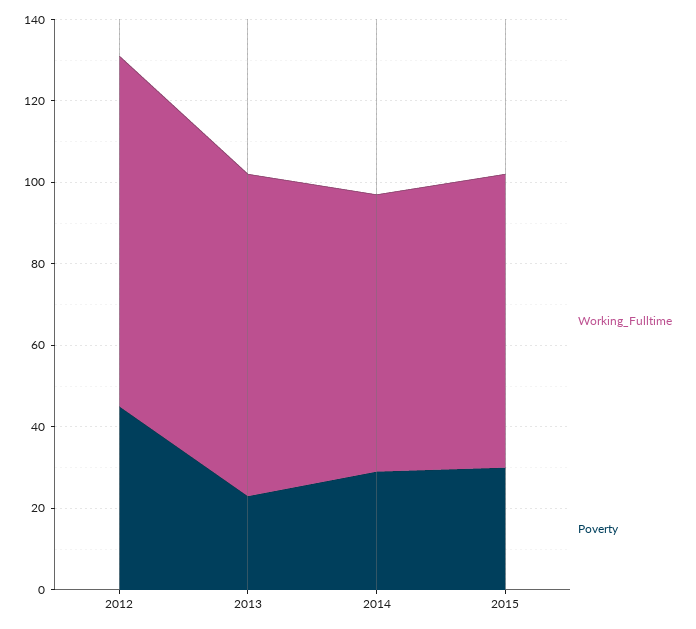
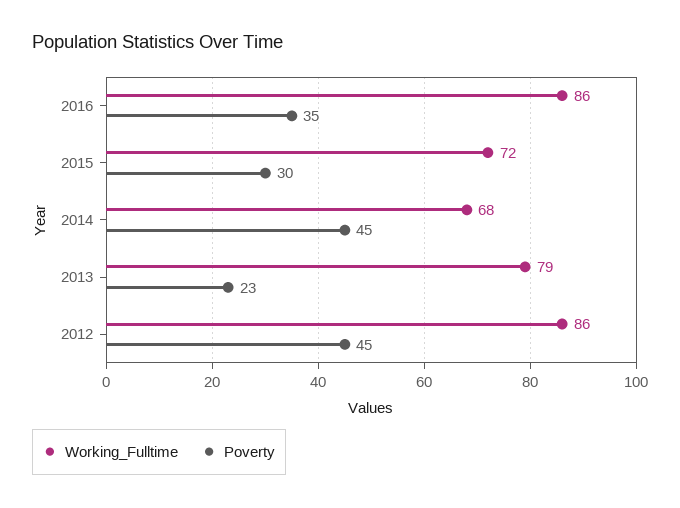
Poverty, 2014: 30 -> 45
Working_Fulltime, 2016: none -> 86
Poverty, 2016: none -> 35

